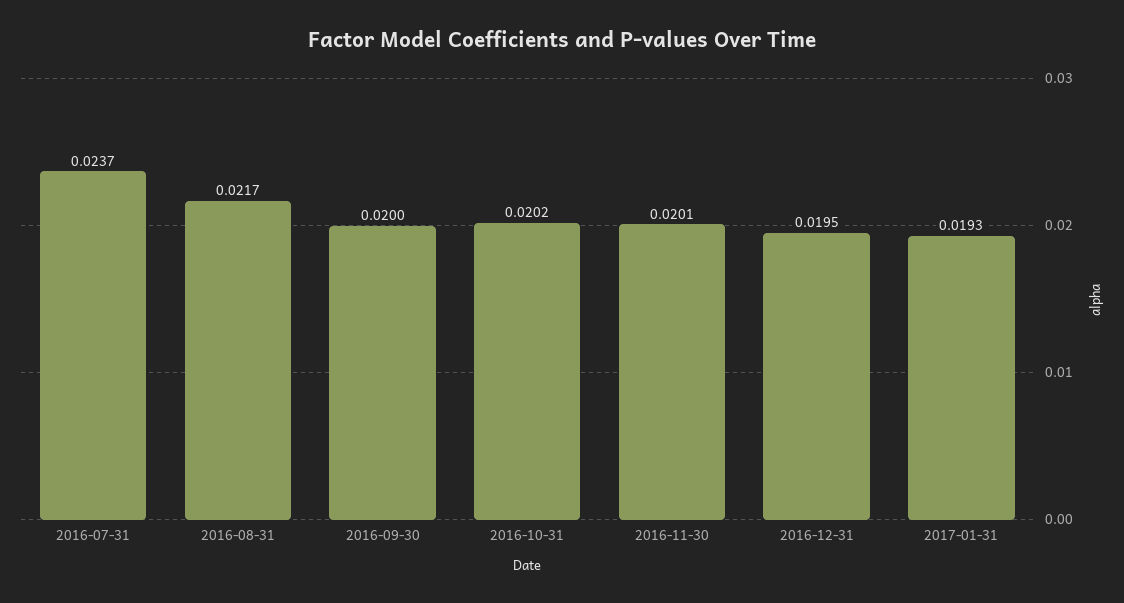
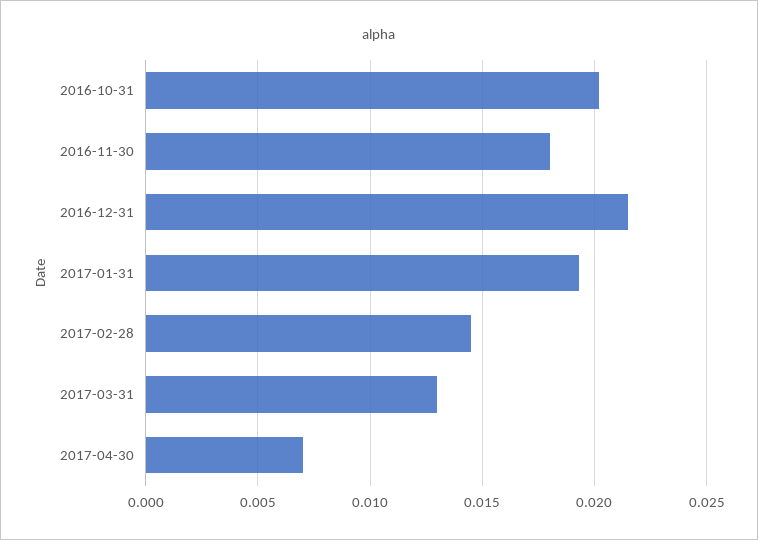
2016-07-31: 0.0237 -> none
2016-08-31: 0.0217 -> none
2016-09-30: 0.02 -> none
2016-11-30: 0.0201 -> 0.018
2016-12-31: 0.0195 -> 0.0215
2017-02-28: none -> 0.0145
2017-03-31: none -> 0.013
2017-04-30: none -> 0.007

